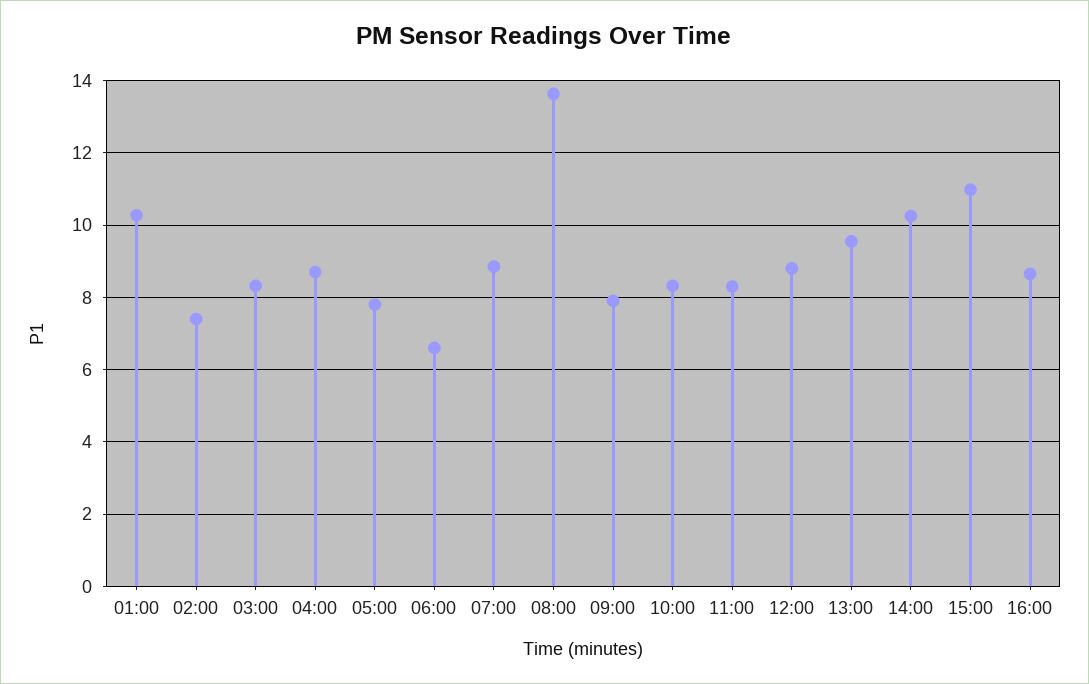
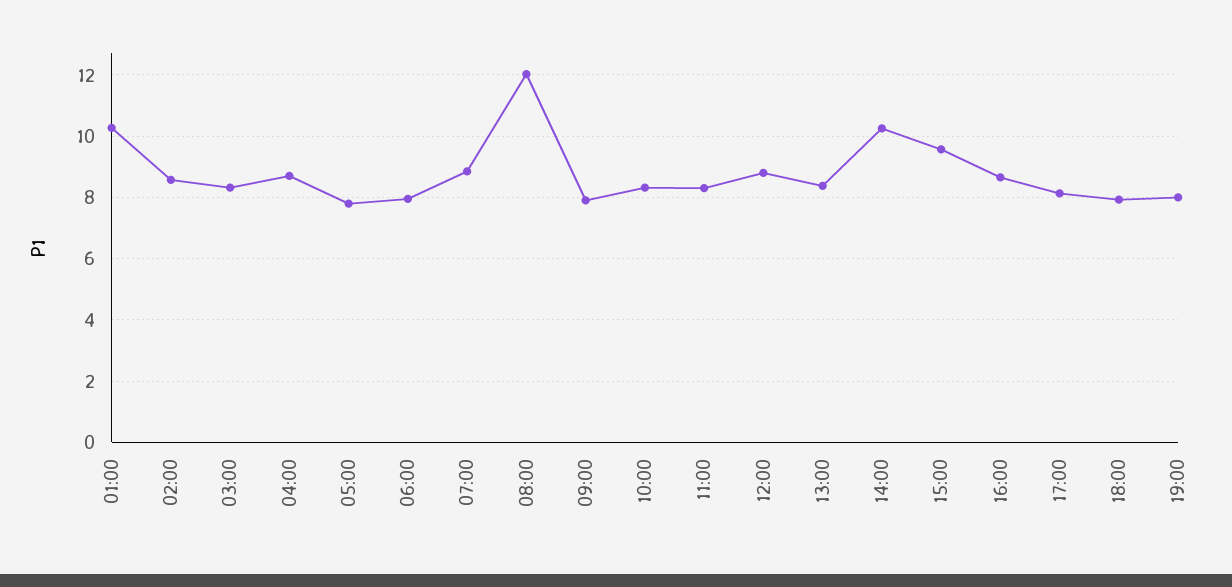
02:00: 7.4 -> 8.6
06:00: 6.6 -> 8
08:00: 13.6 -> 12
13:00: 9.6 -> 8.4
15:00: 11 -> 9.6
17:00: none -> 8.2
18:00: none -> 8
19:00: none -> 8

